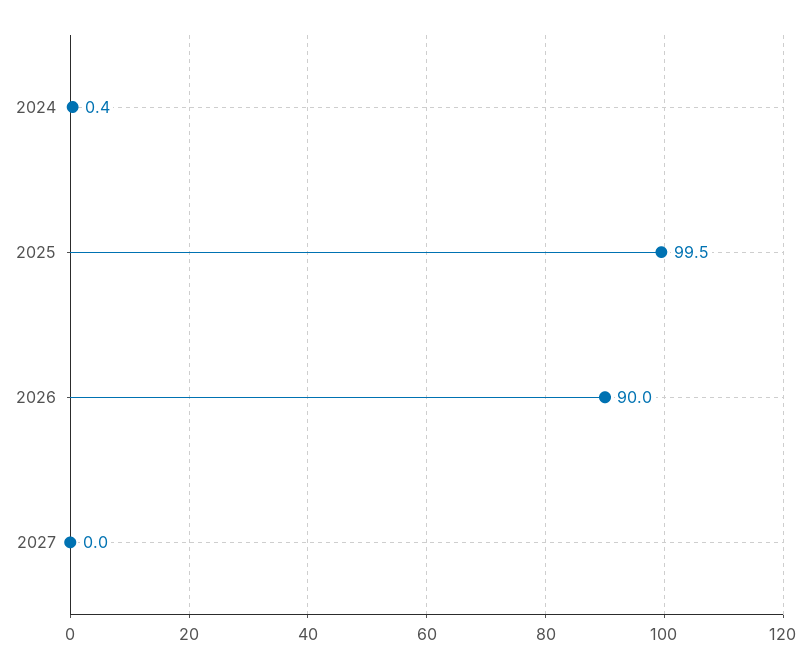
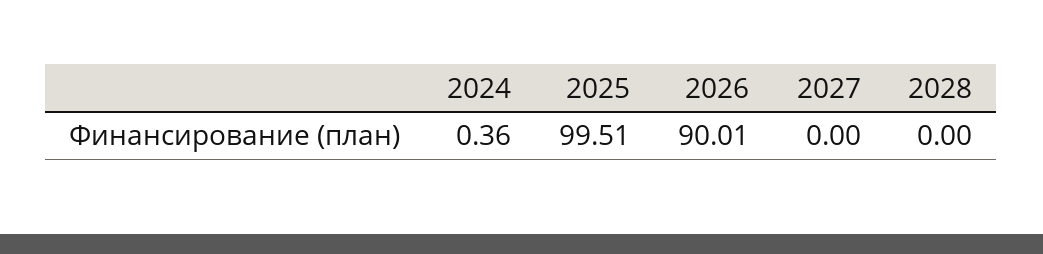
2028: none -> 0

